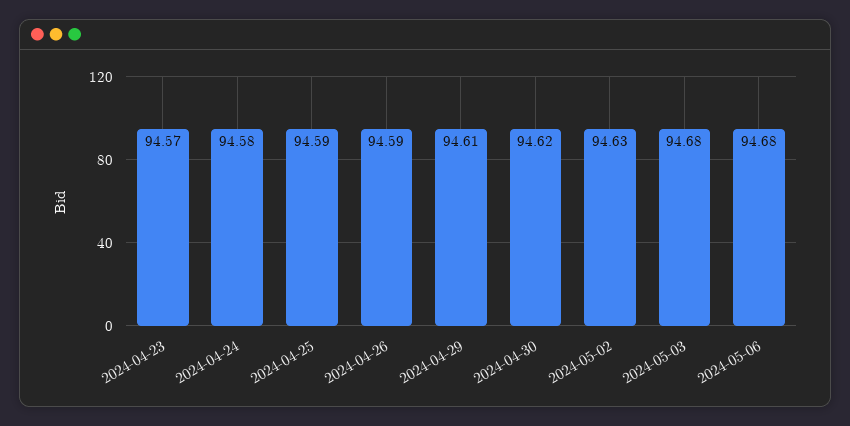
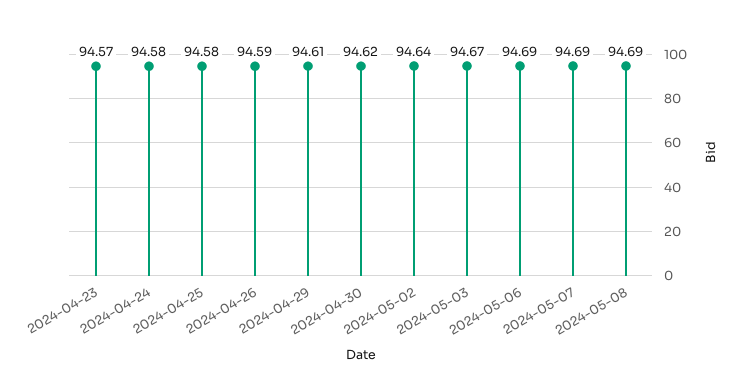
2024-04-25: 94.59 -> 94.58
2024-05-02: 94.63 -> 94.64
2024-05-03: 94.68 -> 94.67
2024-05-06: 94.68 -> 94.69
2024-05-07: none -> 94.69
2024-05-08: none -> 94.69

